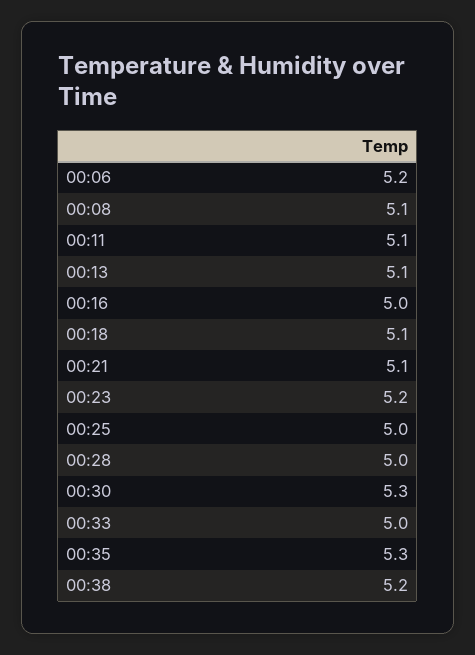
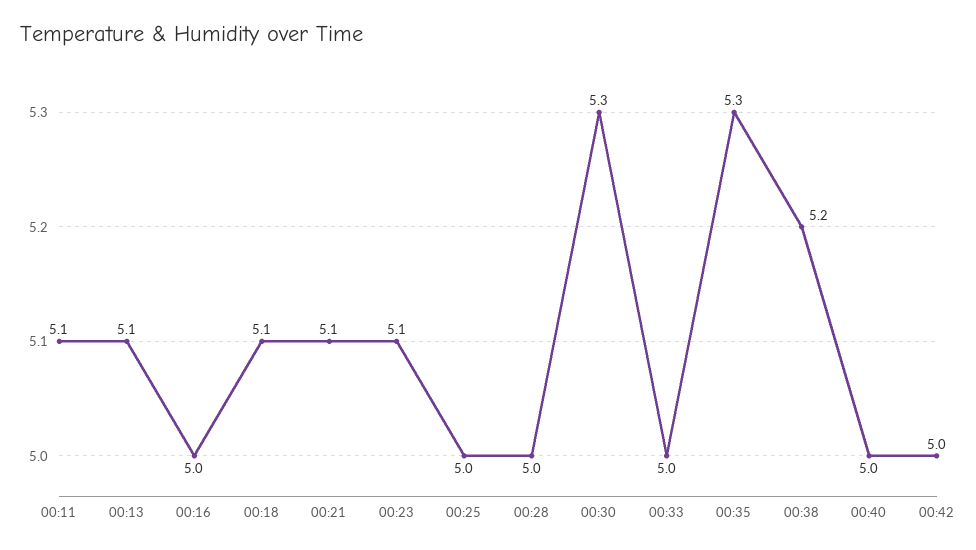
00:06: 5.2 -> none
00:08: 5.1 -> none
00:23: 5.2 -> 5.1
00:40: none -> 5
00:42: none -> 5

